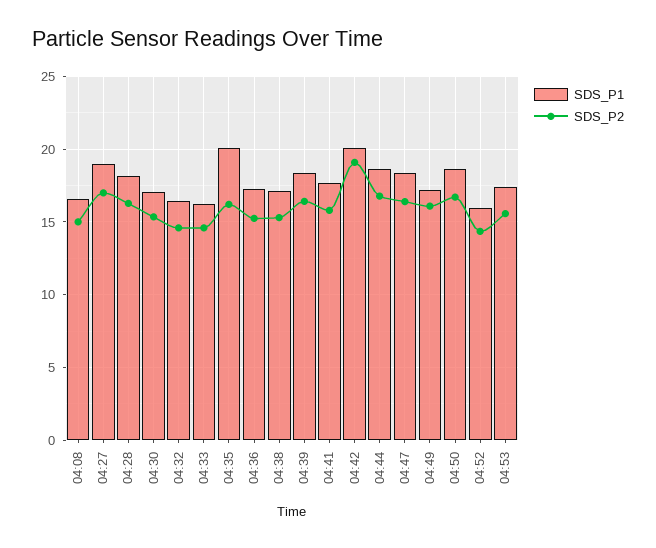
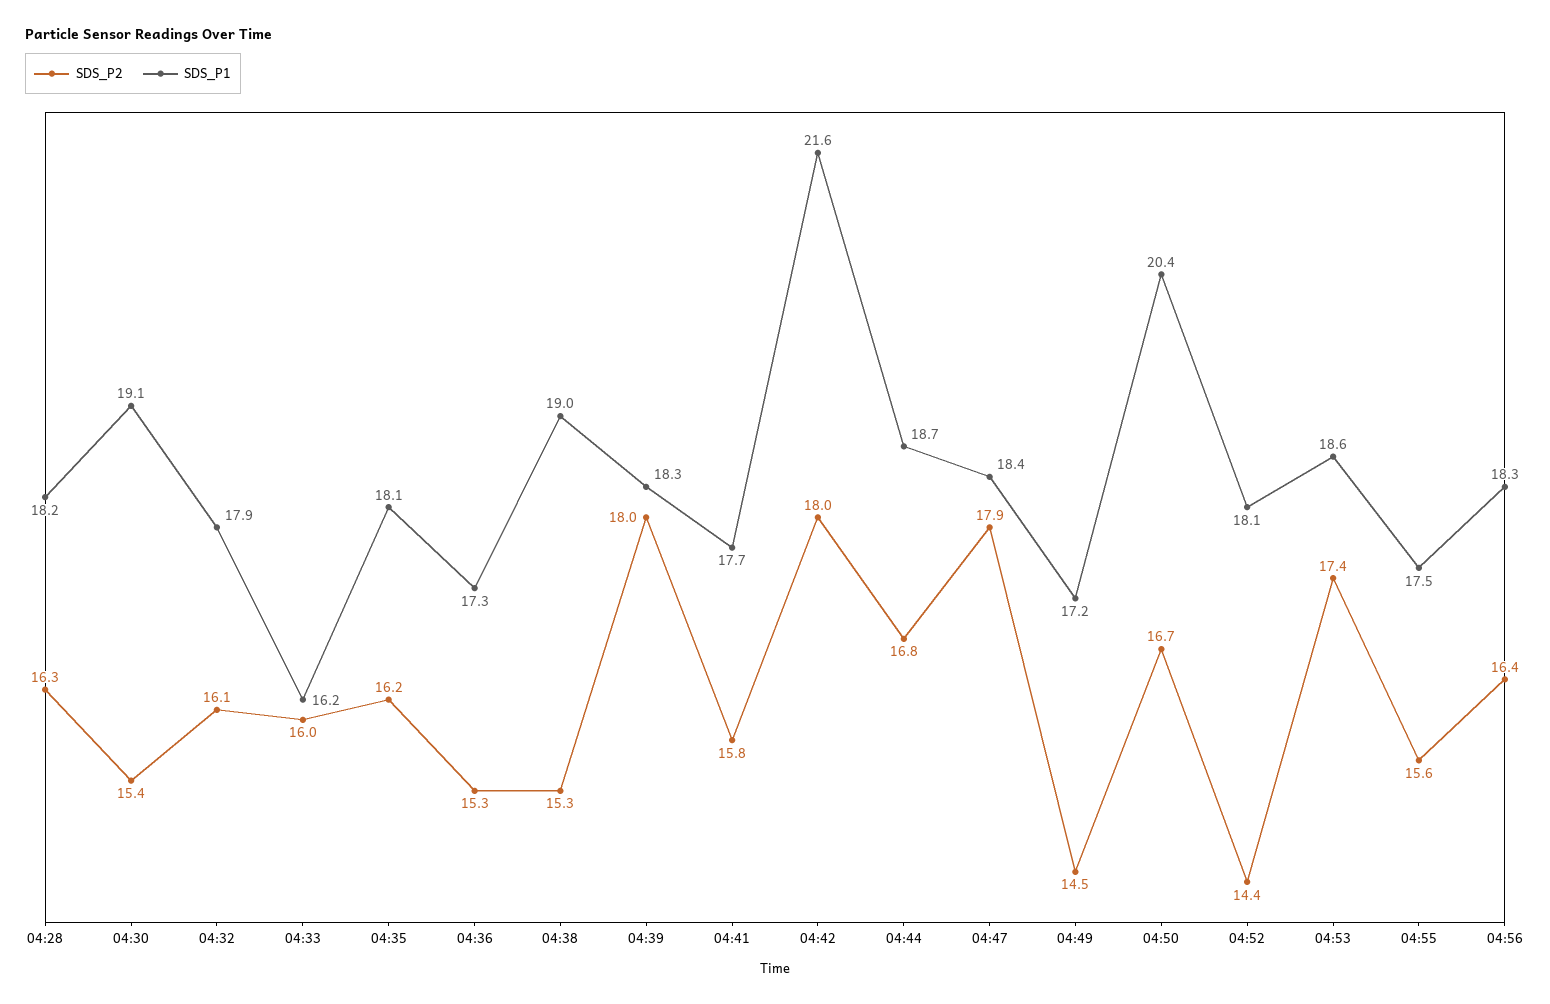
SDS_P1, 04:08: 16.5 -> none
SDS_P2, 04:08: 15 -> none
SDS_P1, 04:27: 19 -> none
SDS_P2, 04:27: 17 -> none
SDS_P1, 04:30: 17 -> 19.1
SDS_P1, 04:32: 16.5 -> 17.9
SDS_P2, 04:32: 14.5 -> 16.1
SDS_P2, 04:33: 14.5 -> 16
SDS_P1, 04:35: 20 -> 18.1
SDS_P1, 04:38: 17 -> 19
SDS_P2, 04:39: 16.5 -> 18
SDS_P1, 04:42: 20 -> 21.6
SDS_P2, 04:42: 19 -> 18
SDS_P2, 04:47: 16.5 -> 17.9
SDS_P2, 04:49: 16 -> 14.5
SDS_P1, 04:50: 18.5 -> 20.4
SDS_P1, 04:52: 16 -> 18.1
SDS_P1, 04:53: 17.5 -> 18.6
SDS_P2, 04:53: 15.5 -> 17.4
SDS_P2, 04:55: none -> 15.6
SDS_P1, 04:55: none -> 17.5
SDS_P2, 04:56: none -> 16.4
SDS_P1, 04:56: none -> 18.3

